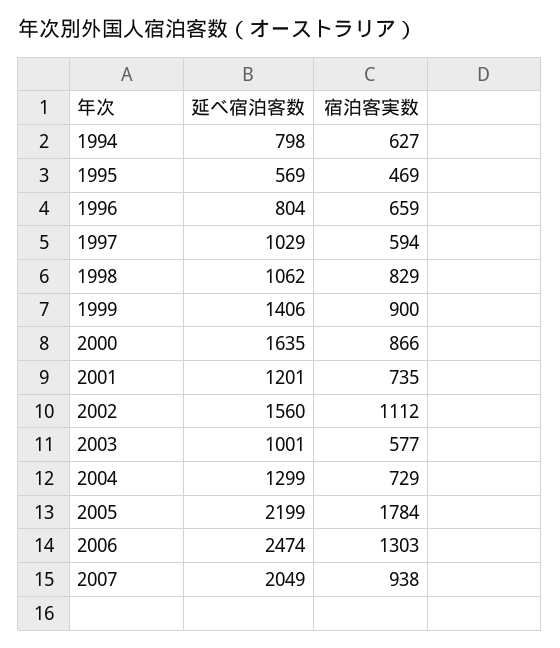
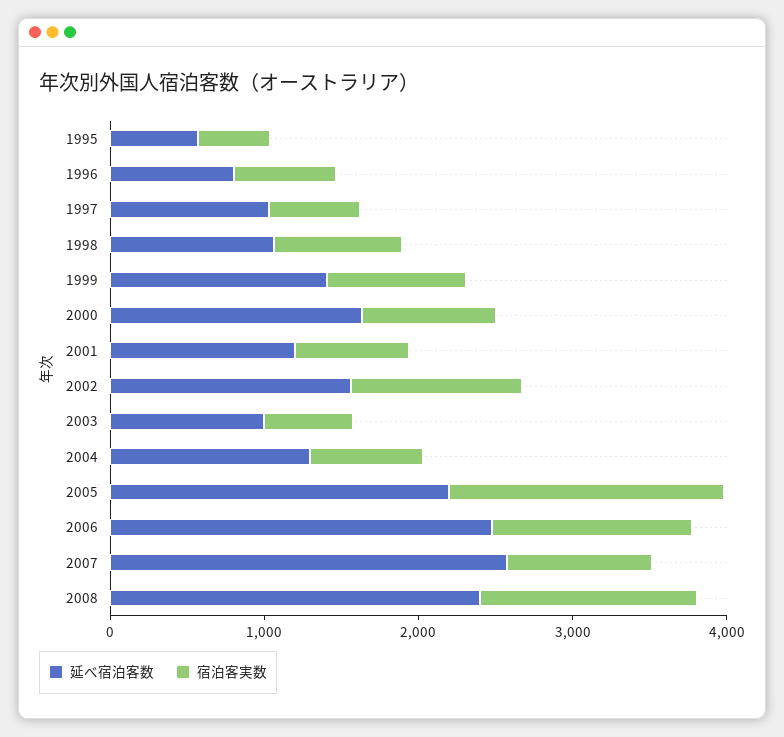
延べ宿泊客数, 1994: 798 -> none
宿泊客実数, 1994: 627 -> none
延べ宿泊客数, 2007: 2049 -> 2600
延べ宿泊客数, 2008: none -> 2400
宿泊客実数, 2008: none -> 1400

